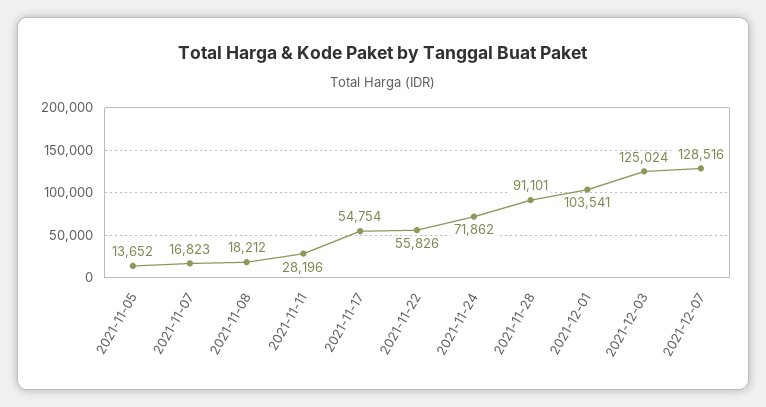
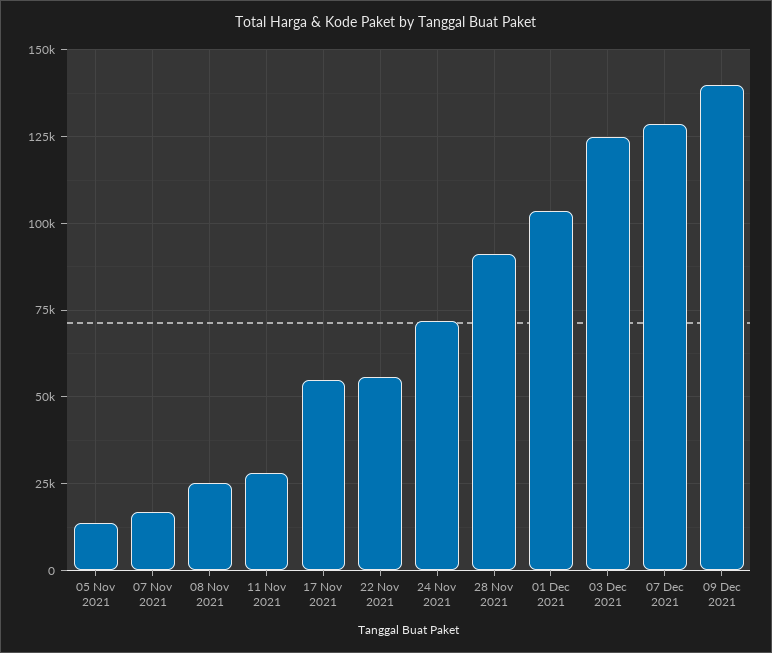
2021-11-08: 18212 -> 25000
09 Dec 2021: none -> 140000

